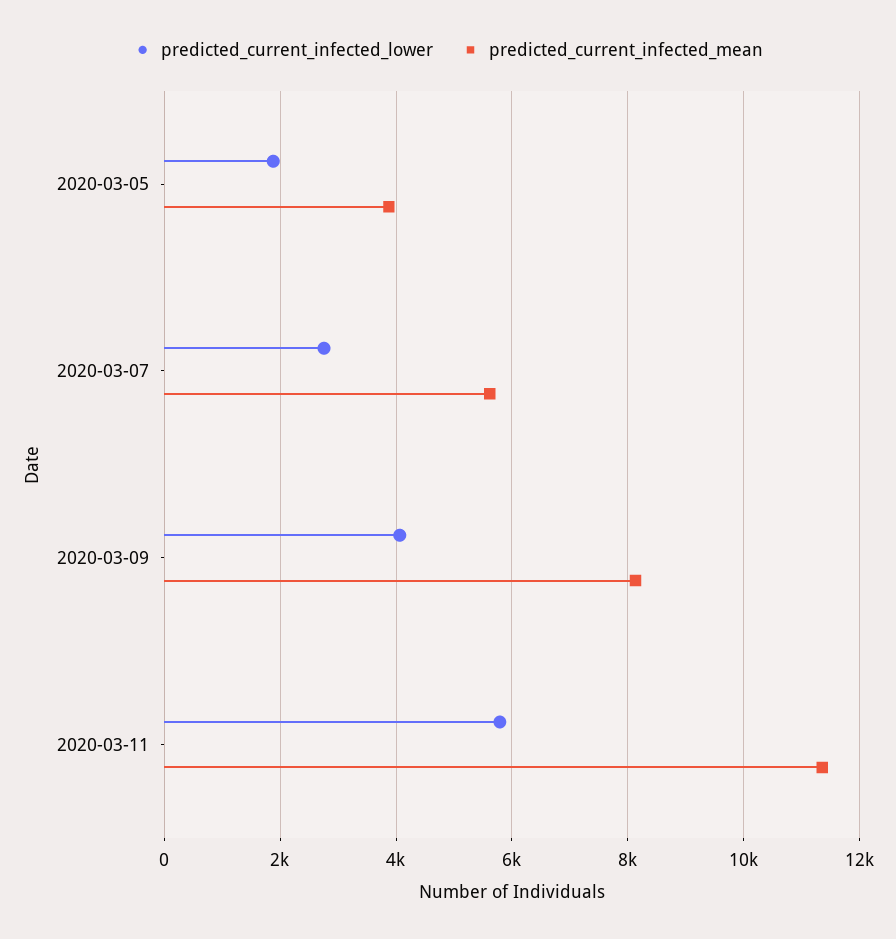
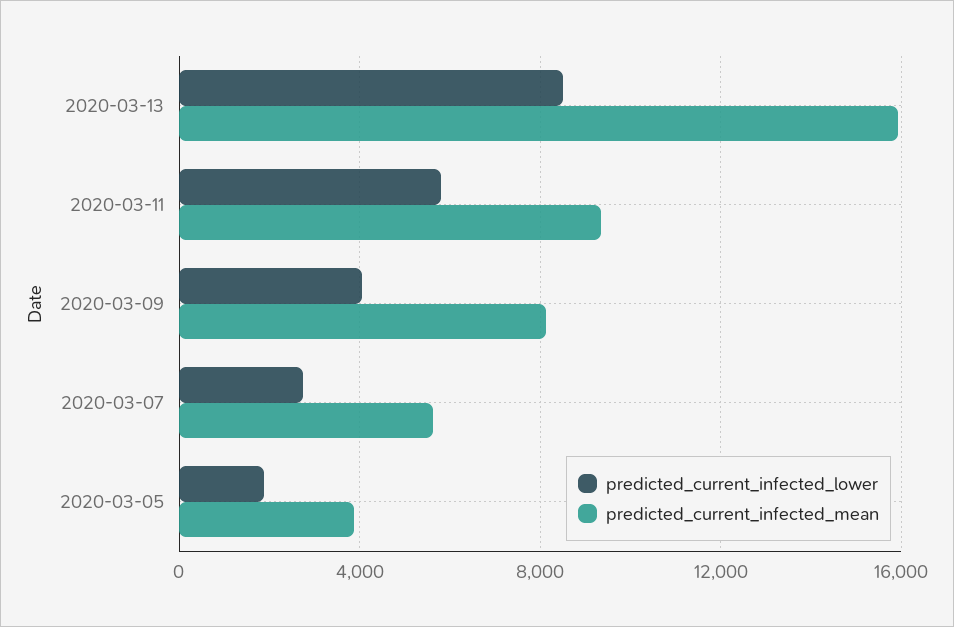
predicted_current_infected_mean, 2020-03-11: 11400 -> 9500
predicted_current_infected_lower, 2020-03-13: none -> 8500
predicted_current_infected_mean, 2020-03-13: none -> 16000

